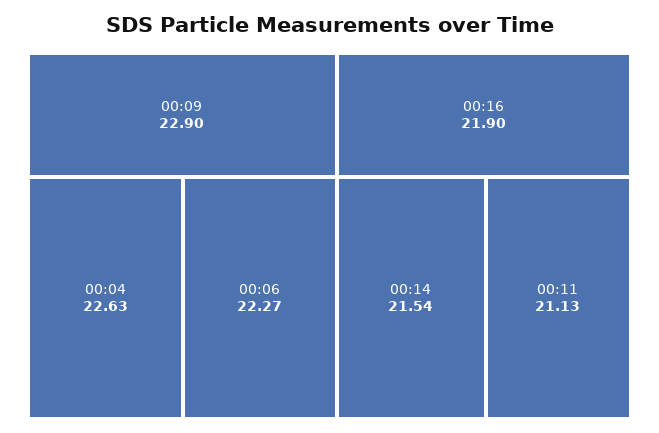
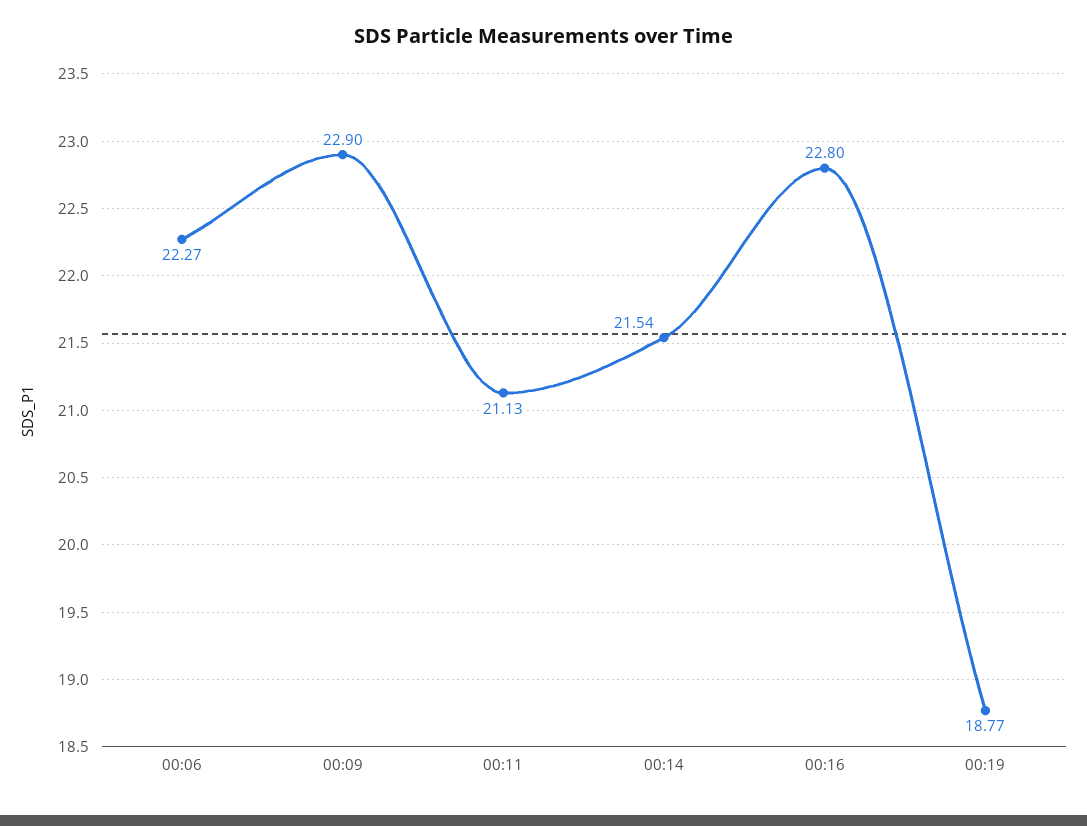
00:04: 22.63 -> none
00:16: 21.9 -> 22.8
00:19: none -> 18.77

